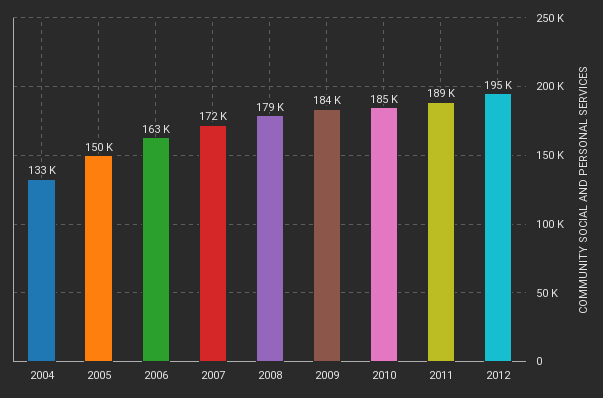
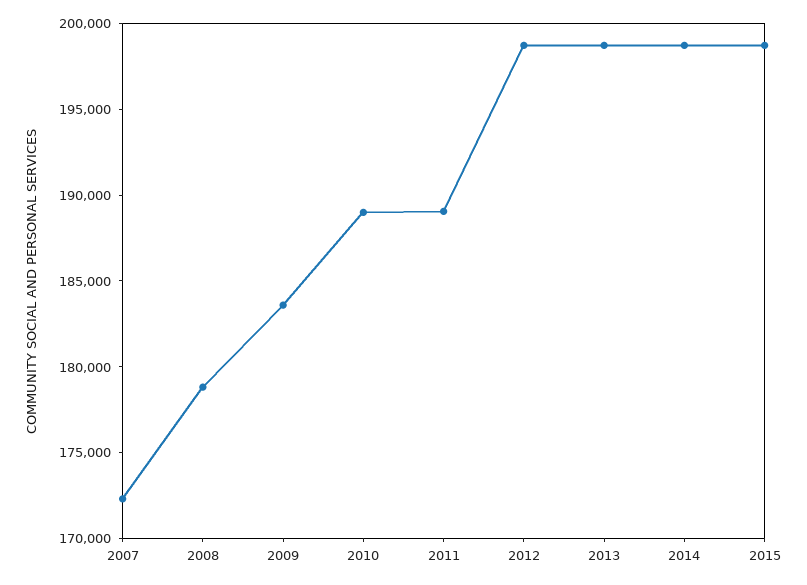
2004: 133000 -> none
2005: 150000 -> none
2006: 163000 -> none
2010: 185000 -> 189000
2012: 195000 -> 199000
2013: none -> 199000
2014: none -> 199000
2015: none -> 199000

